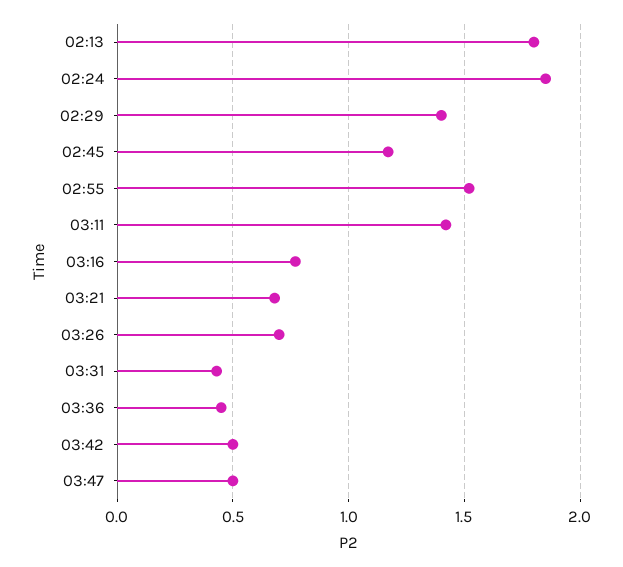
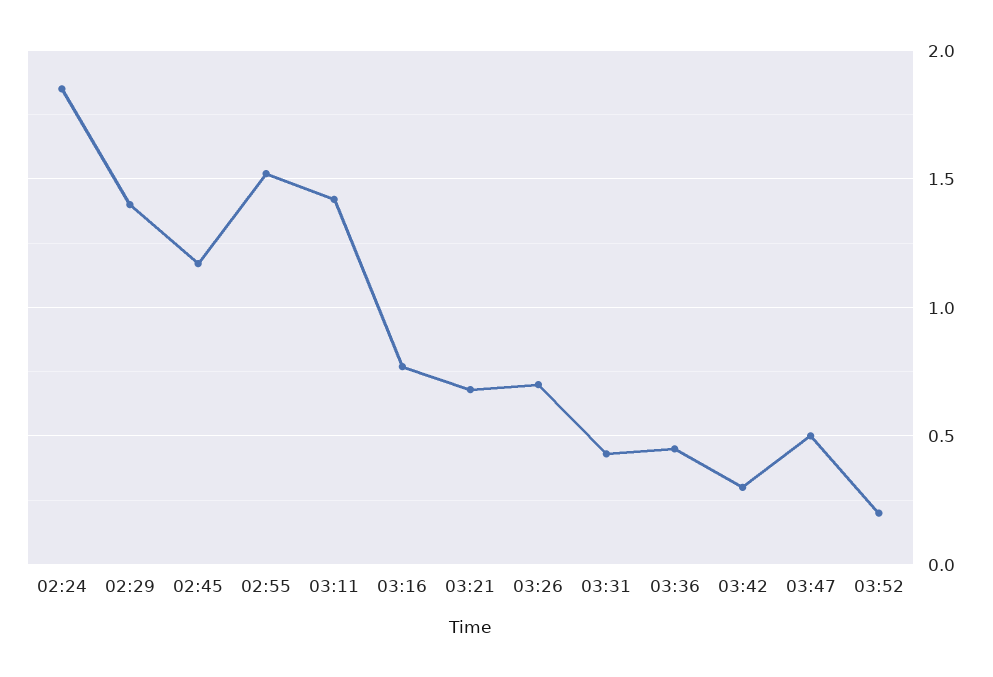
02:13: 1.8 -> none
03:42: 0.5 -> 0.3
03:52: none -> 0.2

